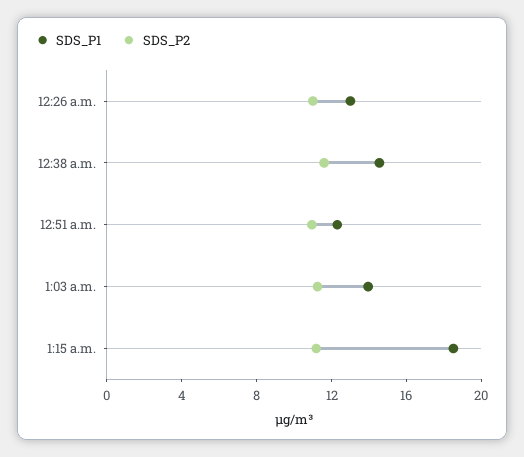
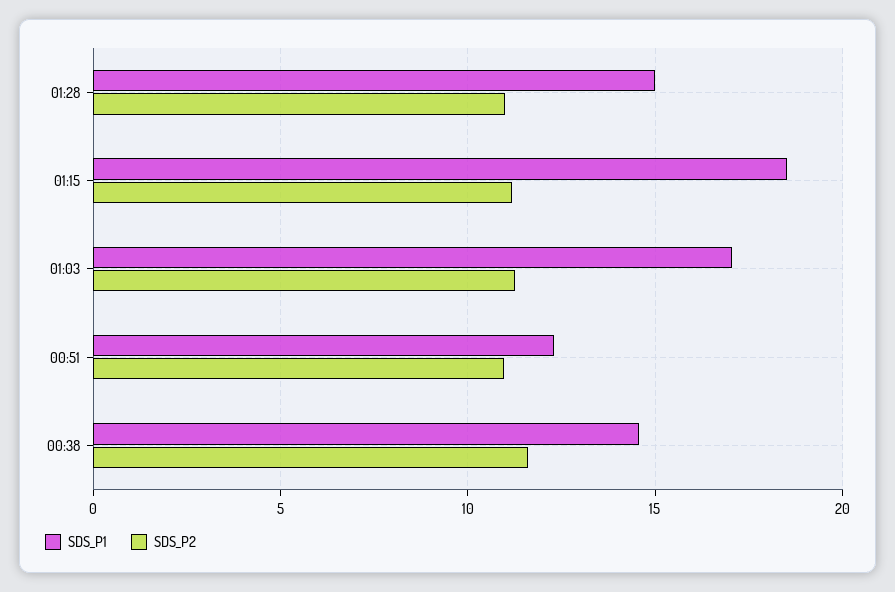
SDS_P1, 12:26 a.m.: 13 -> none
SDS_P2, 12:26 a.m.: 11 -> none
SDS_P1, 1:03 a.m.: 14 -> 17
SDS_P1, 01:28: none -> 15
SDS_P2, 01:28: none -> 11

